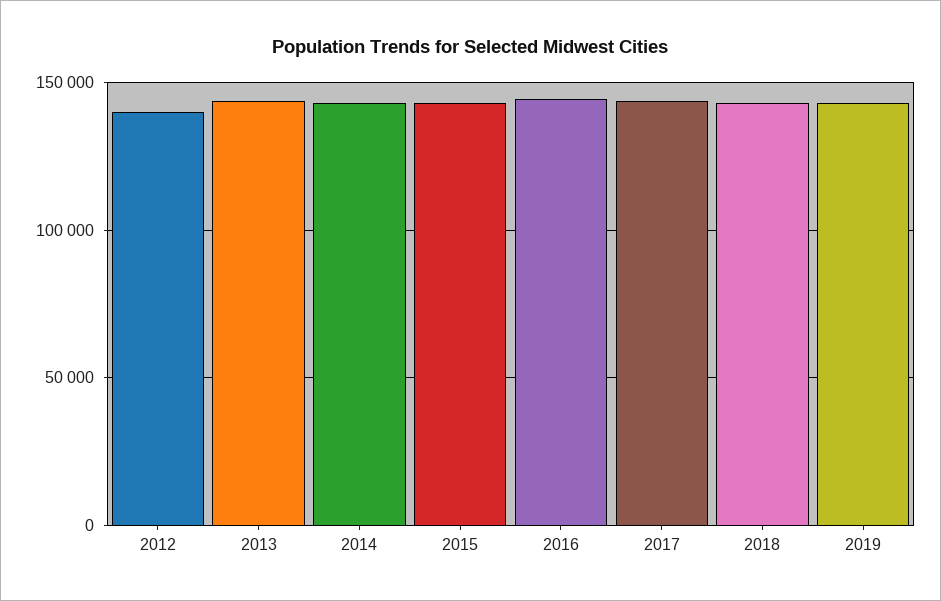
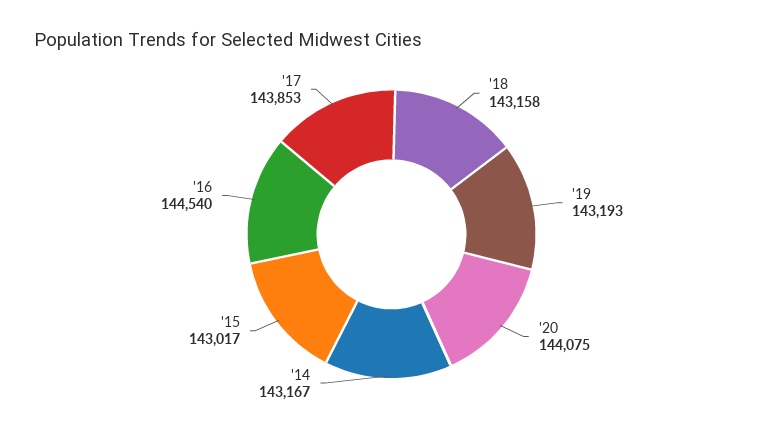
2012: 140000 -> none
2013: 145000 -> none
'20: none -> 144075

